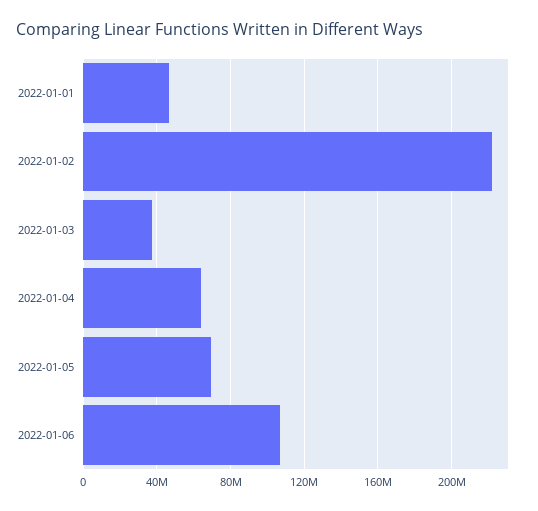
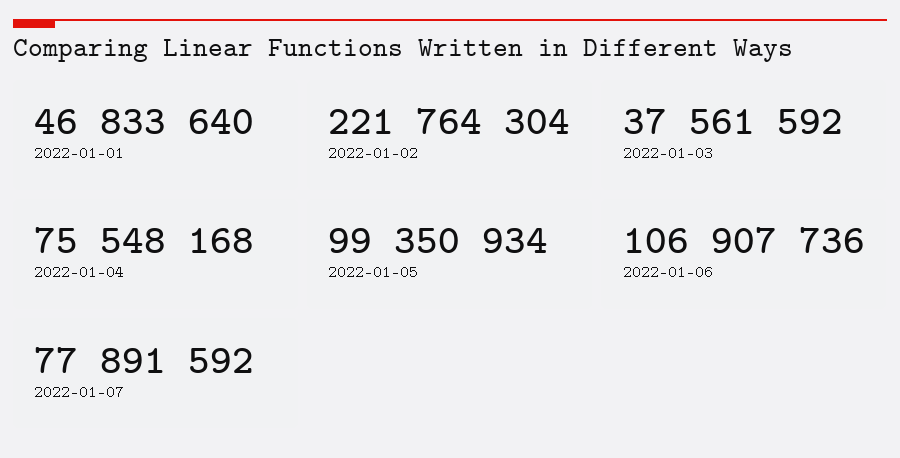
2022-01-04: 65000000 -> 75548168
2022-01-05: 70000000 -> 99350934
2022-01-07: none -> 77891592

